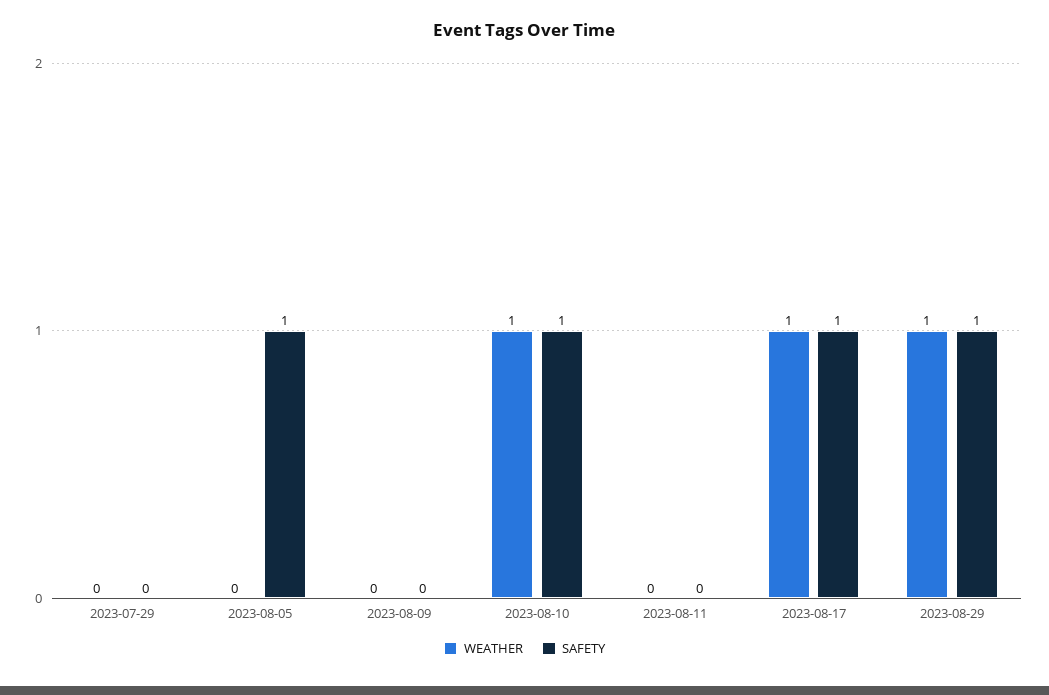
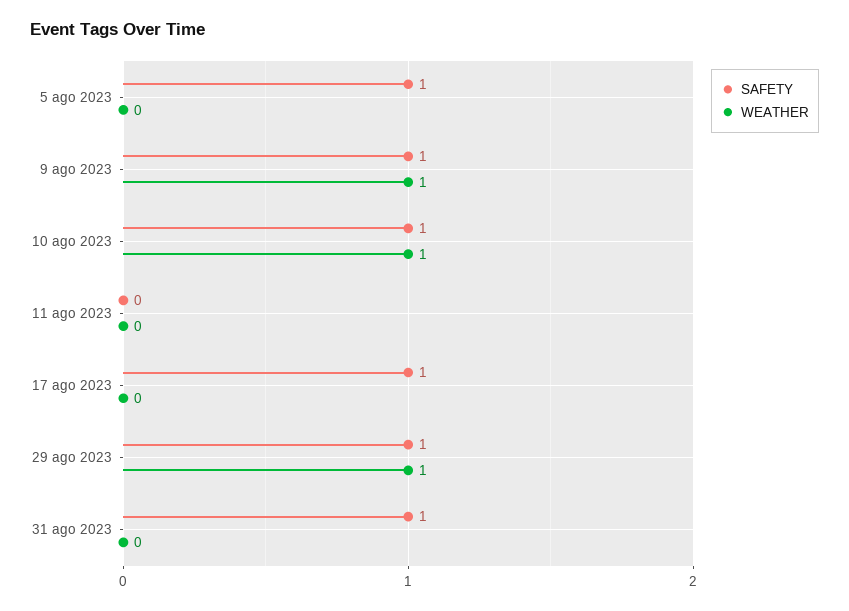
WEATHER, 2023-07-29: 0 -> none
SAFETY, 2023-07-29: 0 -> none
WEATHER, 2023-08-09: 0 -> 1
SAFETY, 2023-08-09: 0 -> 1
WEATHER, 2023-08-17: 1 -> 0
SAFETY, 31 ago 2023: none -> 1
WEATHER, 31 ago 2023: none -> 0

